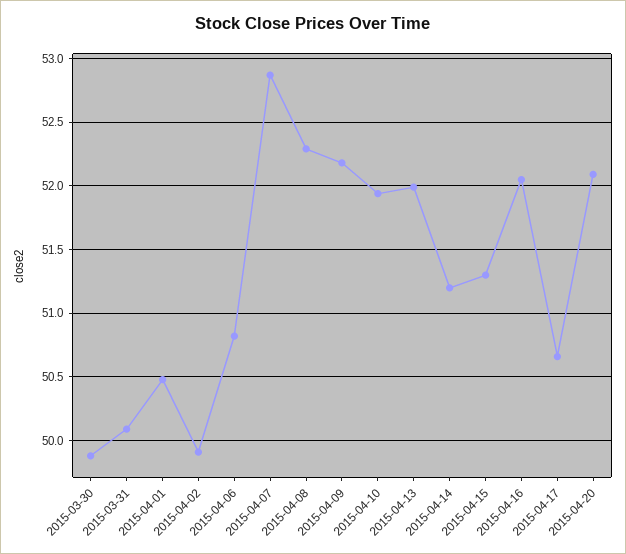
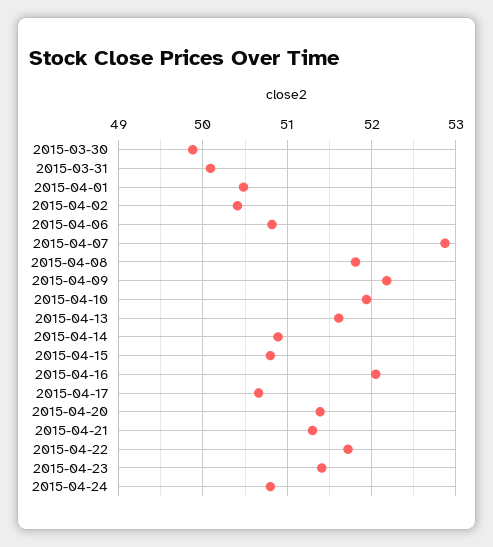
2015-04-02: 49.9 -> 50.4
2015-04-08: 52.3 -> 51.8
2015-04-13: 52 -> 51.6
2015-04-14: 51.2 -> 50.9
2015-04-15: 51.3 -> 50.8
2015-04-20: 52.1 -> 51.4
2015-04-21: none -> 51.3
2015-04-22: none -> 51.7
2015-04-23: none -> 51.4
2015-04-24: none -> 50.8

